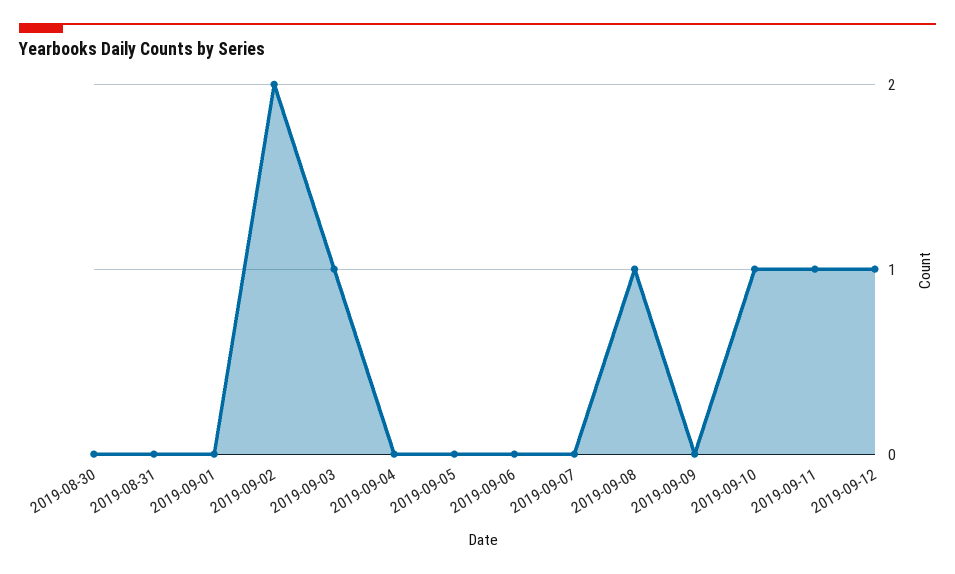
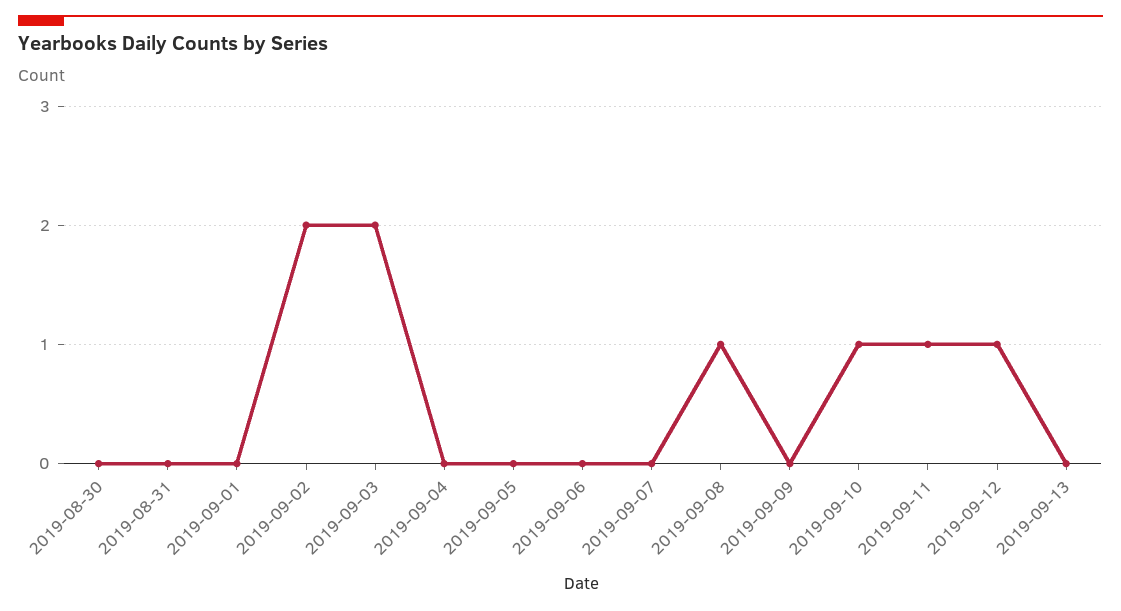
2019-09-03: 1 -> 2
2019-09-13: none -> 0

